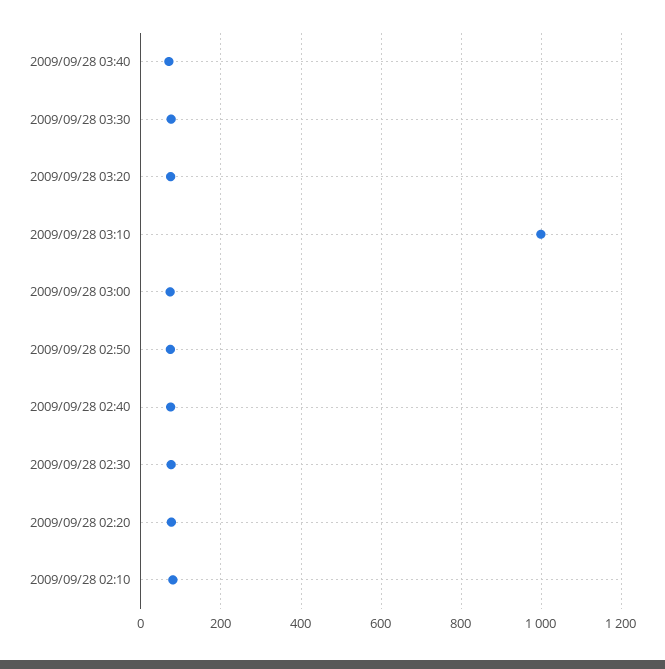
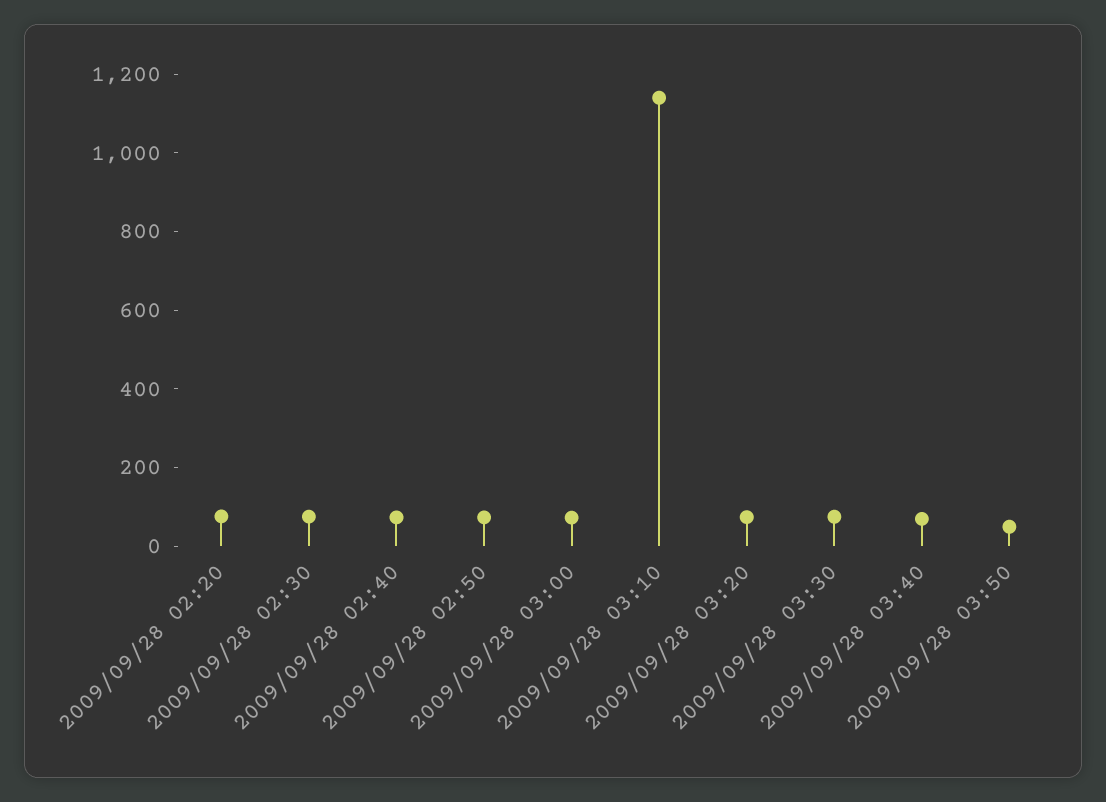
2009/09/28 03:10: 1000 -> 1150
2009/09/28 02:10: 80 -> none
2009/09/28 03:50: none -> 50

